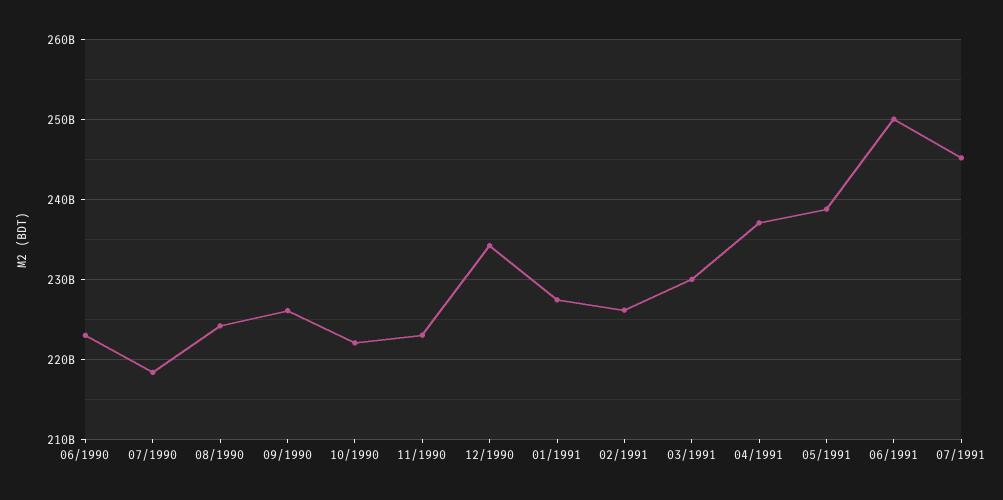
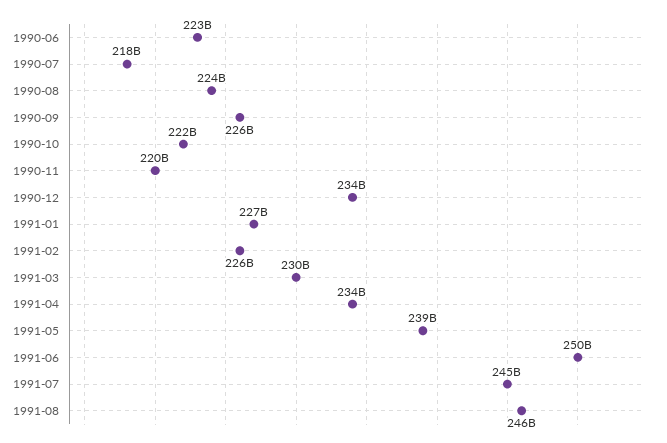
11/1990: 223000000000 -> 220000000000
04/1991: 237000000000 -> 234000000000
1991-08: none -> 246000000000

